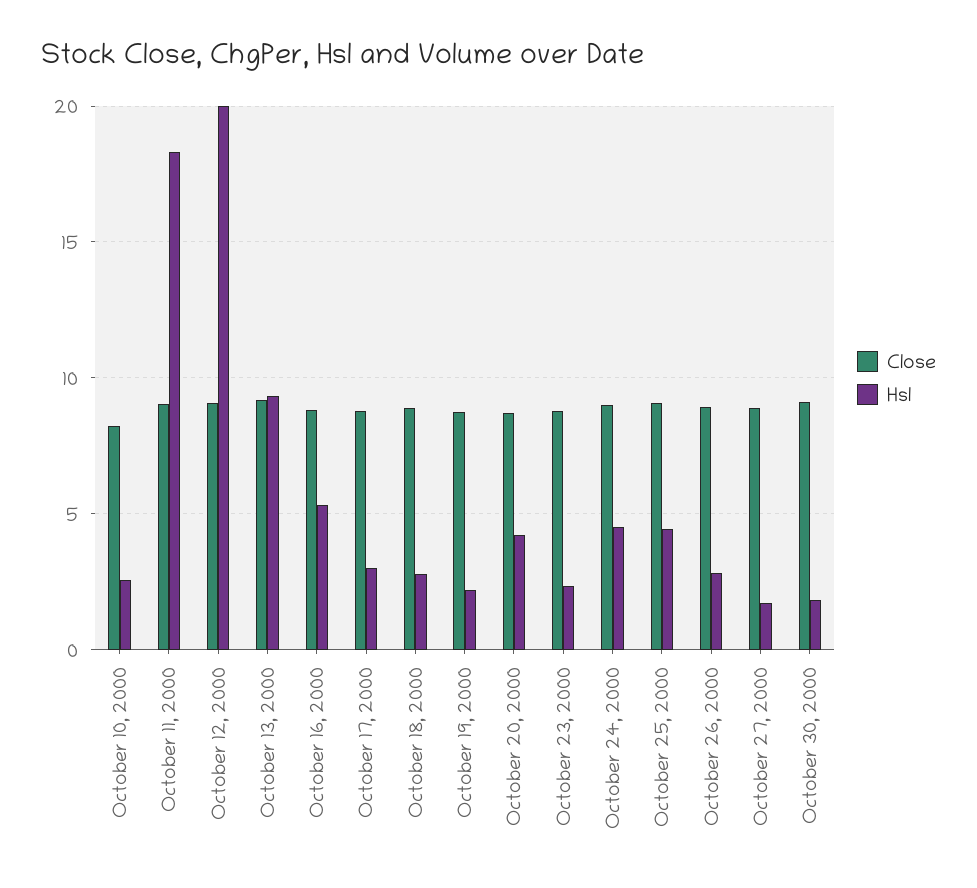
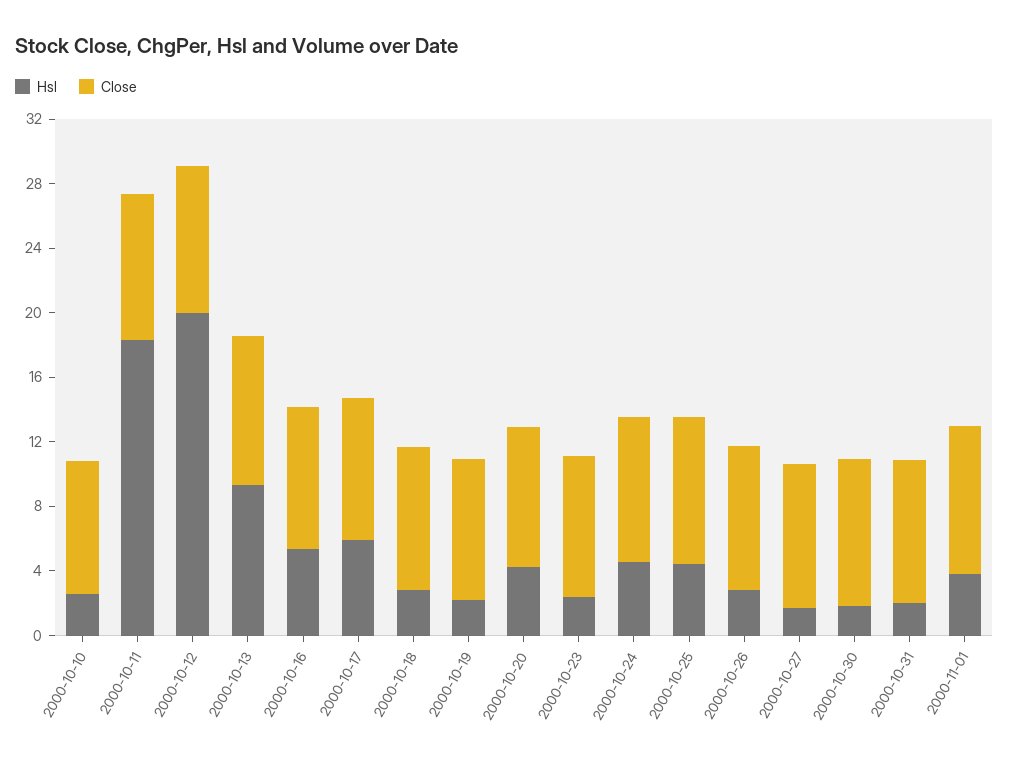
Hsl, October 17, 2000: 3 -> 6
Hsl, 2000-10-31: none -> 2
Close, 2000-10-31: none -> 9
Hsl, 2000-11-01: none -> 4
Close, 2000-11-01: none -> 9

